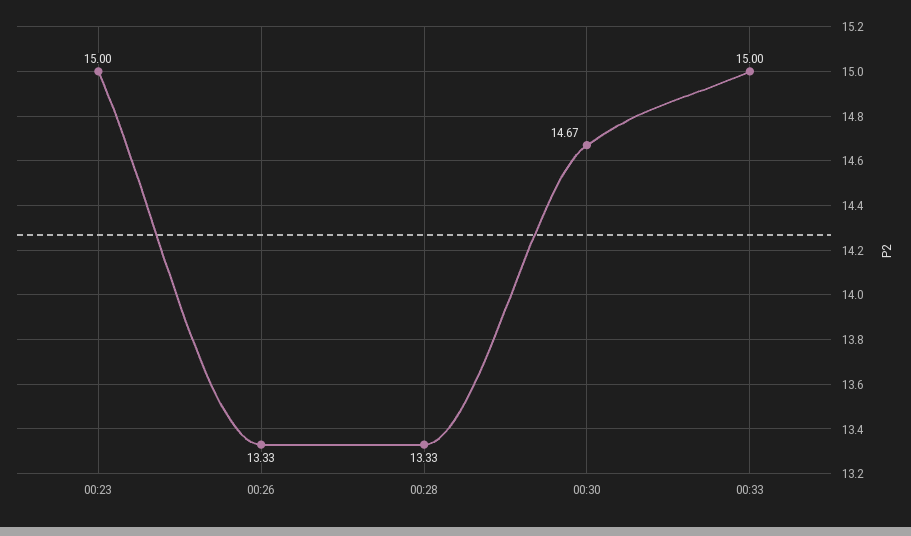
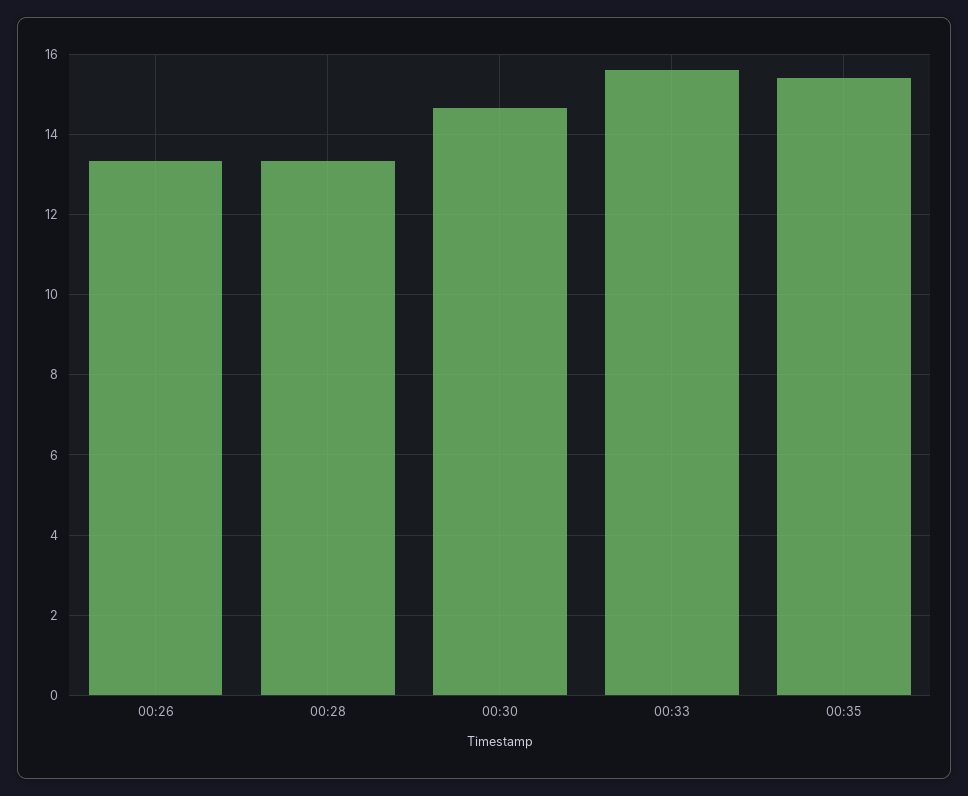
00:23: 15 -> none
00:33: 15 -> 15.6
00:35: none -> 15.4

